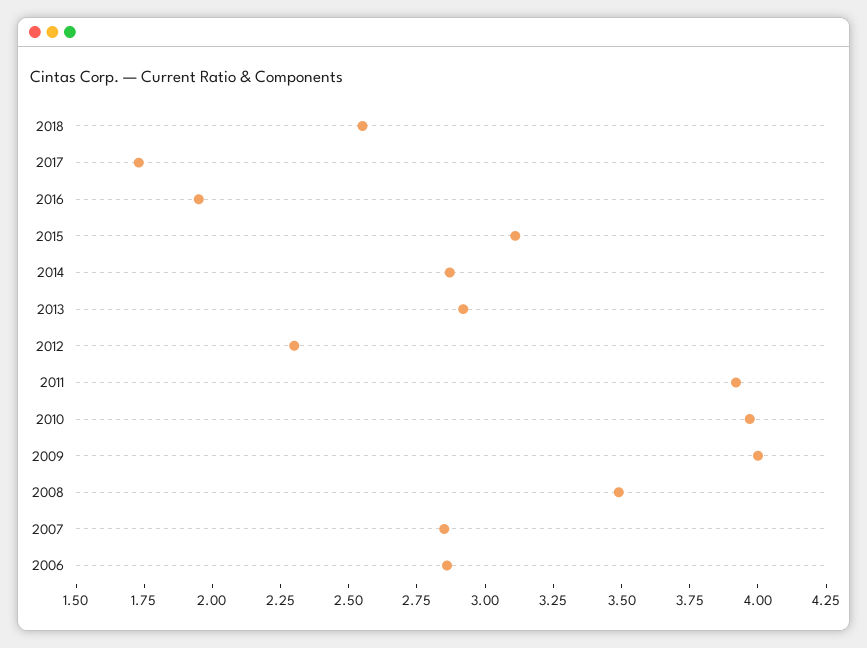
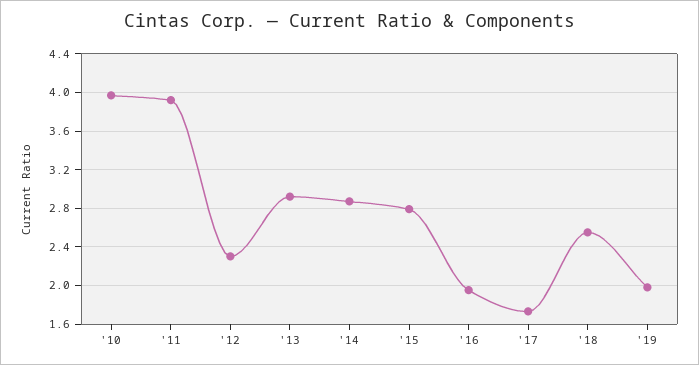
2015: 3.1 -> 2.8
2009: 4 -> none
2008: 3.5 -> none
2007: 2.85 -> none
2006: 2.85 -> none
'19: none -> 2

